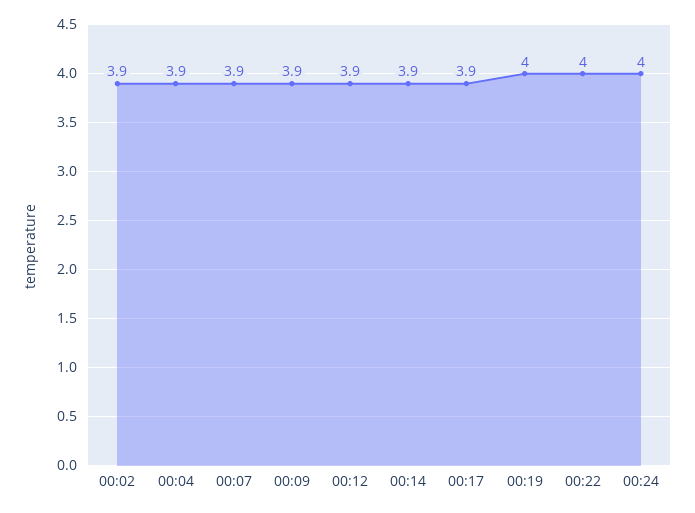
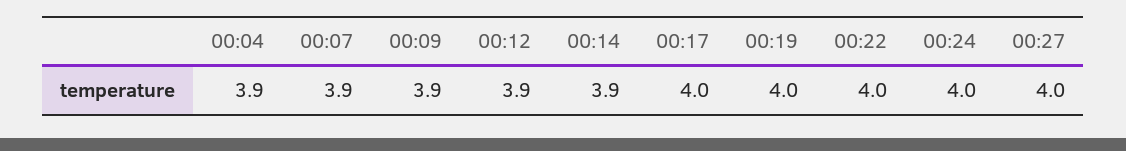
00:02: 3.9 -> none
00:17: 3.9 -> 4
00:27: none -> 4

